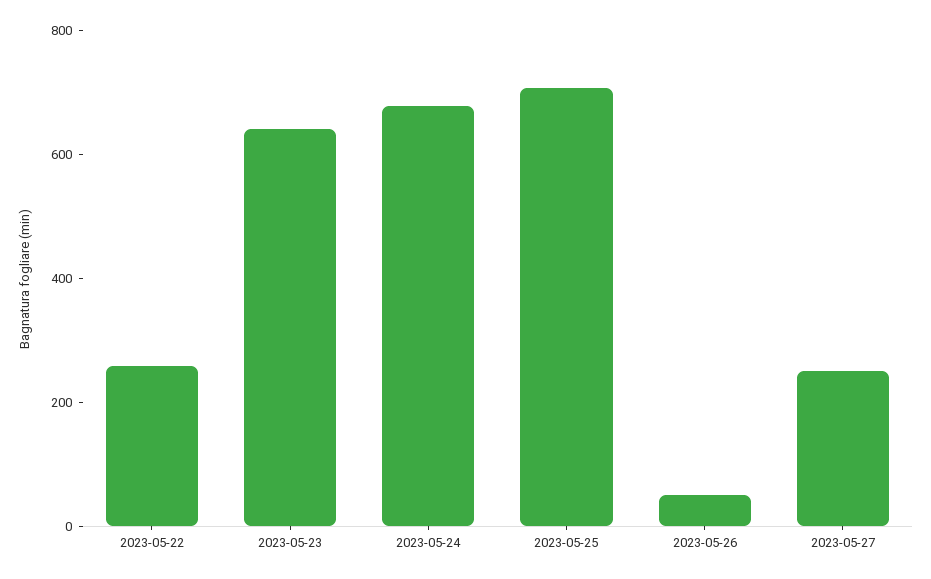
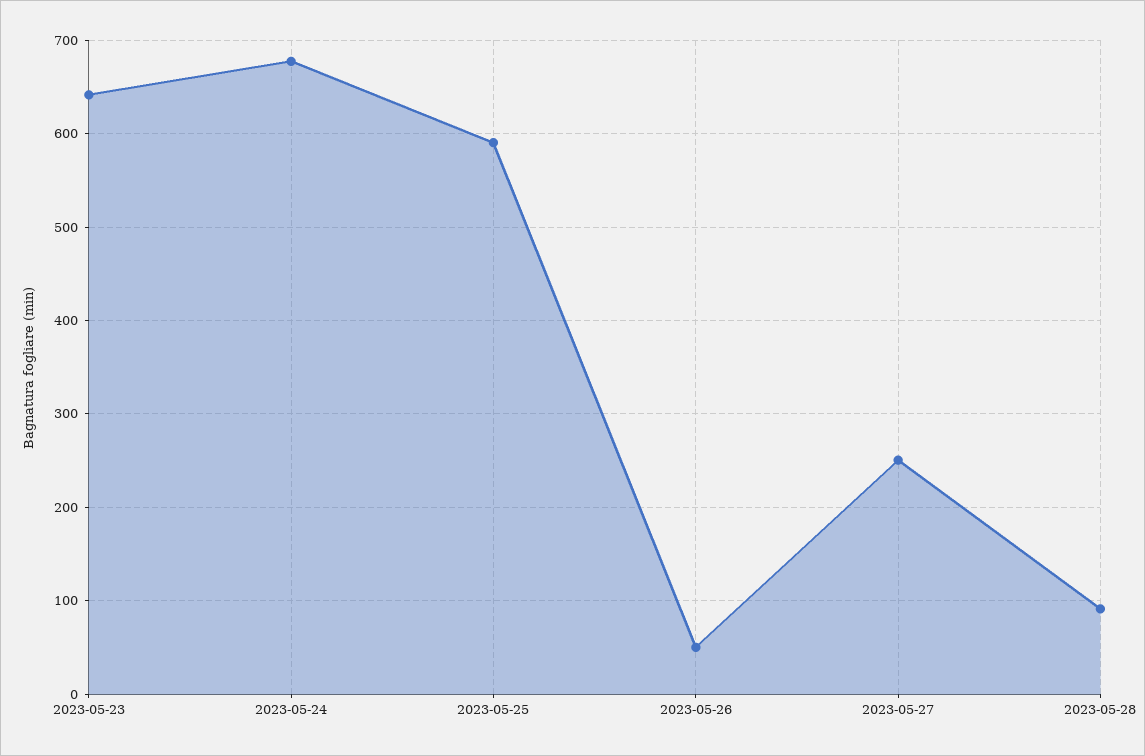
2023-05-22: 250 -> none
2023-05-25: 700 -> 590
2023-05-28: none -> 90

